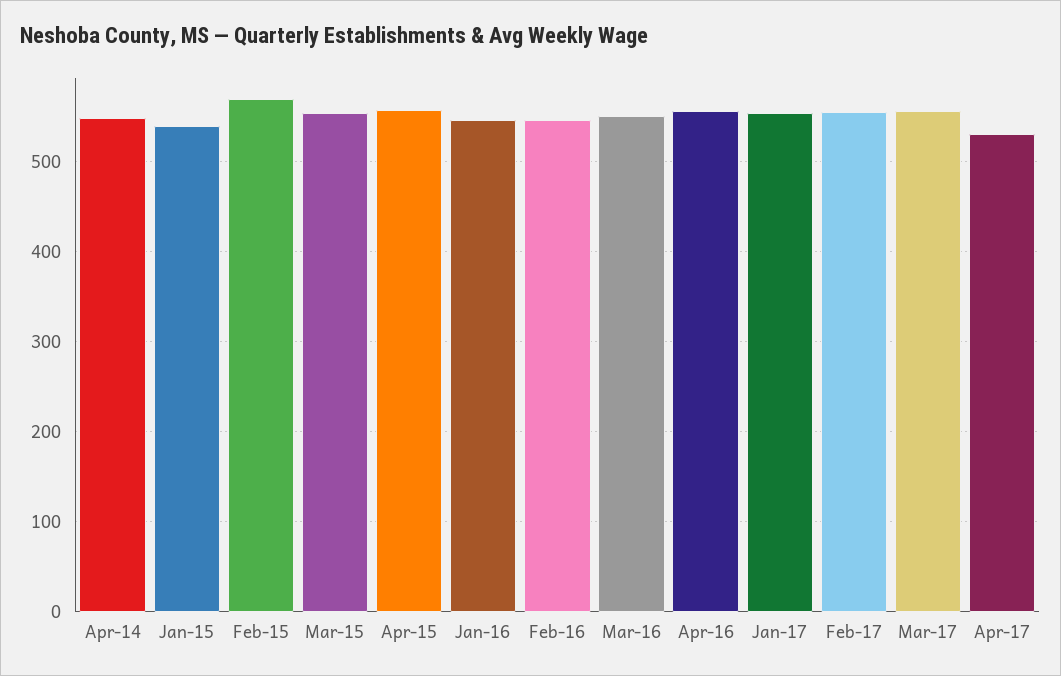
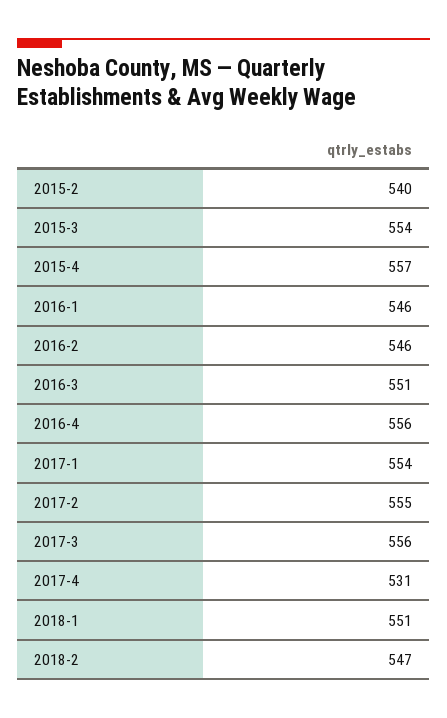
Apr-14: 550 -> none
Jan-15: 540 -> none
Feb-15: 570 -> 540
2018-1: none -> 551
2018-2: none -> 547

